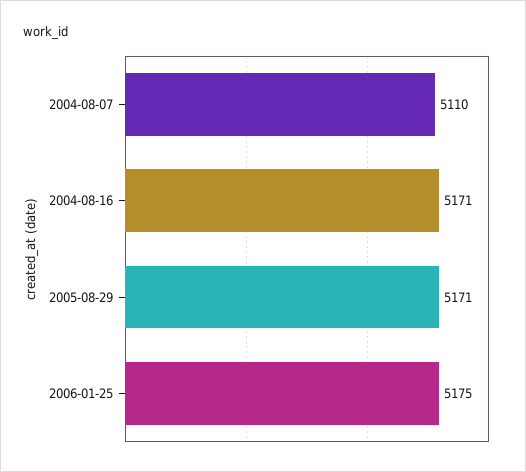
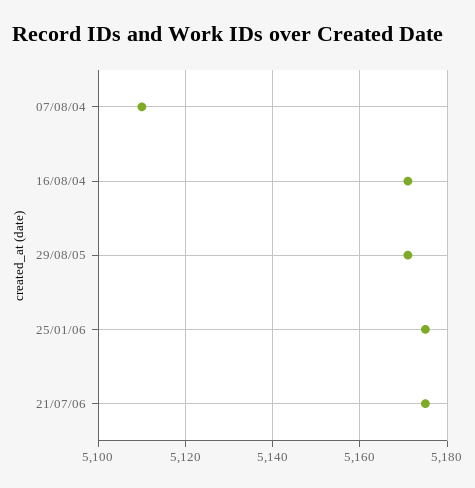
21/07/06: none -> 5175

